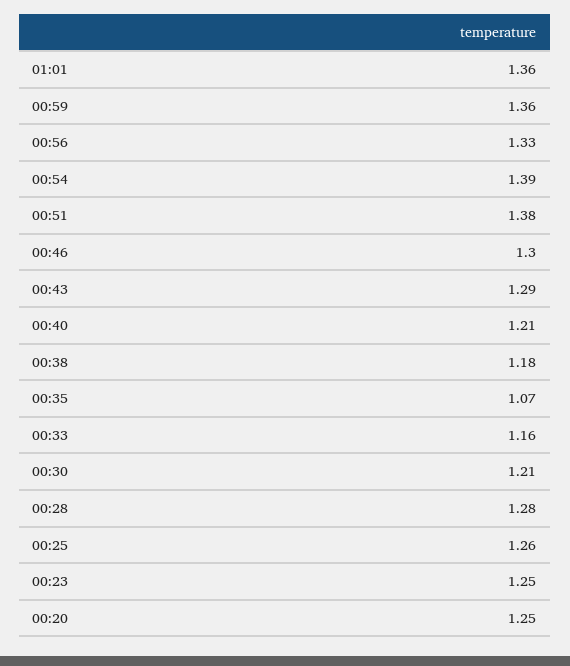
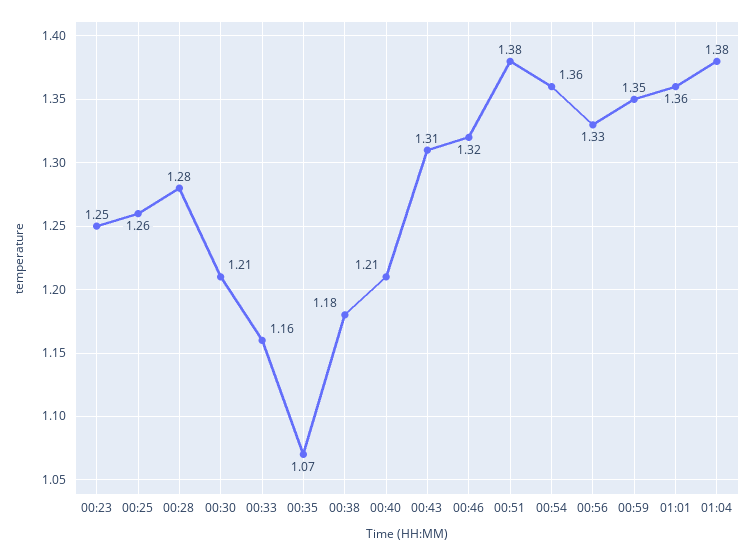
00:59: 1.36 -> 1.35
00:54: 1.39 -> 1.36
00:46: 1.3 -> 1.32
00:43: 1.29 -> 1.31
00:20: 1.25 -> none
01:04: none -> 1.38

